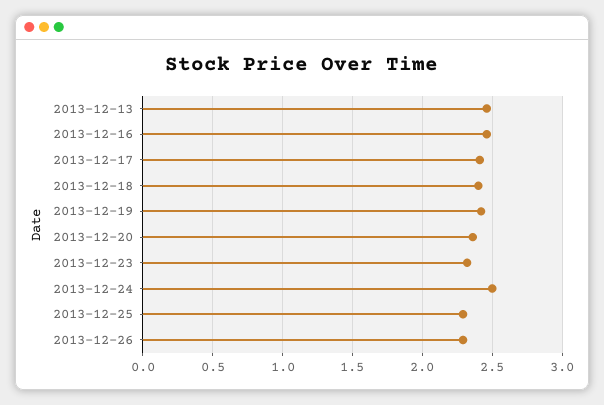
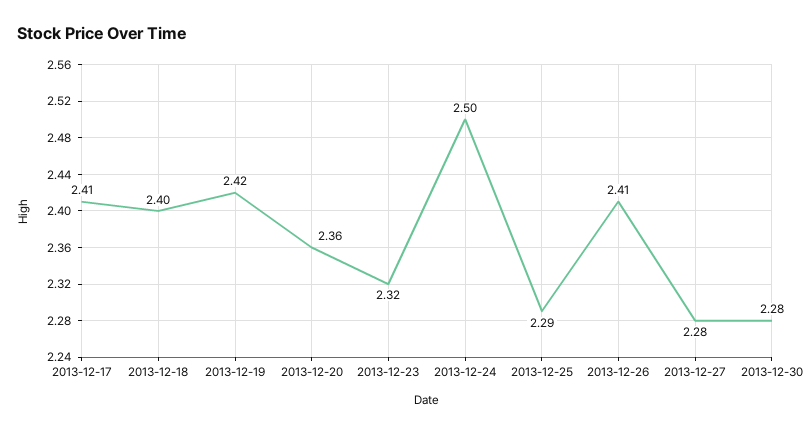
2013-12-13: 2.45 -> none
2013-12-16: 2.45 -> none
2013-12-26: 2.3 -> 2.41
2013-12-27: none -> 2.28
2013-12-30: none -> 2.28

